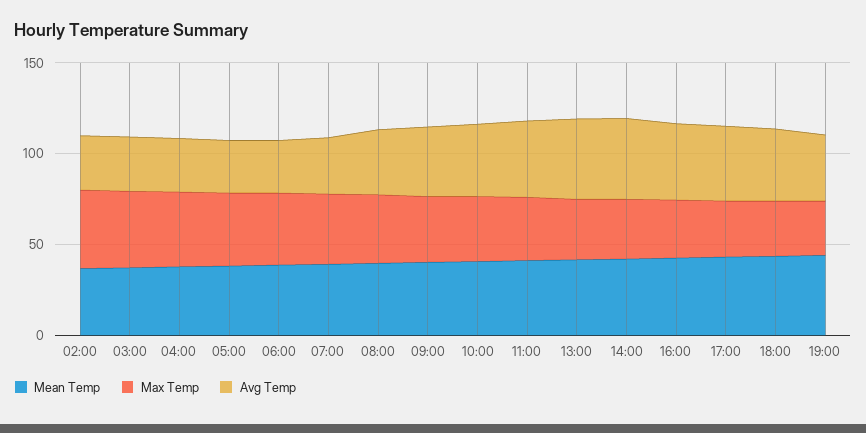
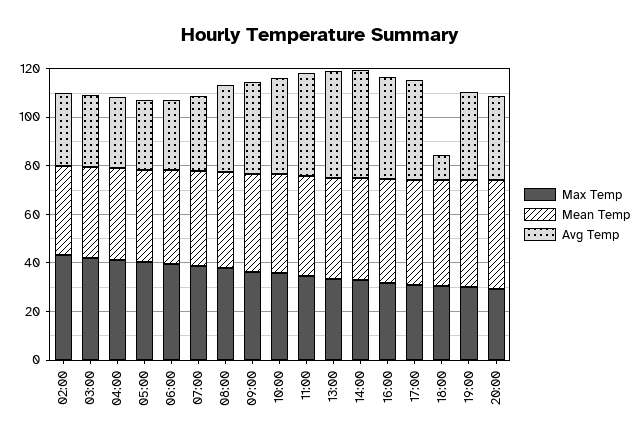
Avg Temp, 18:00: 40 -> 10
Max Temp, 20:00: none -> 30
Mean Temp, 20:00: none -> 45
Avg Temp, 20:00: none -> 35

